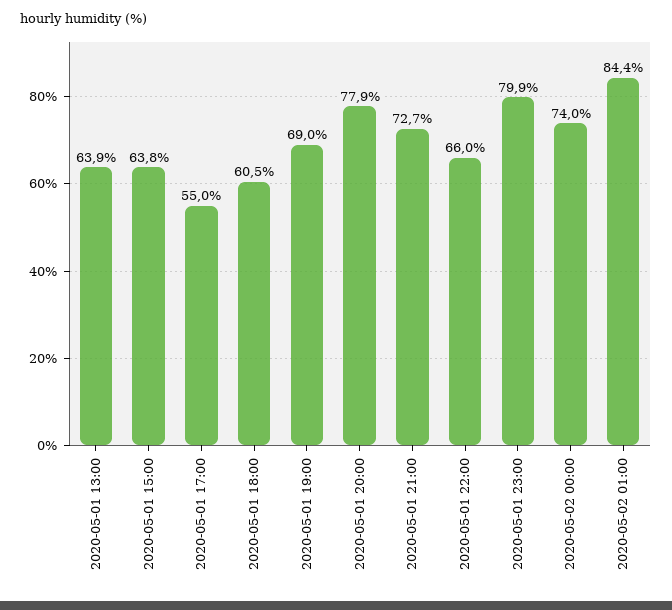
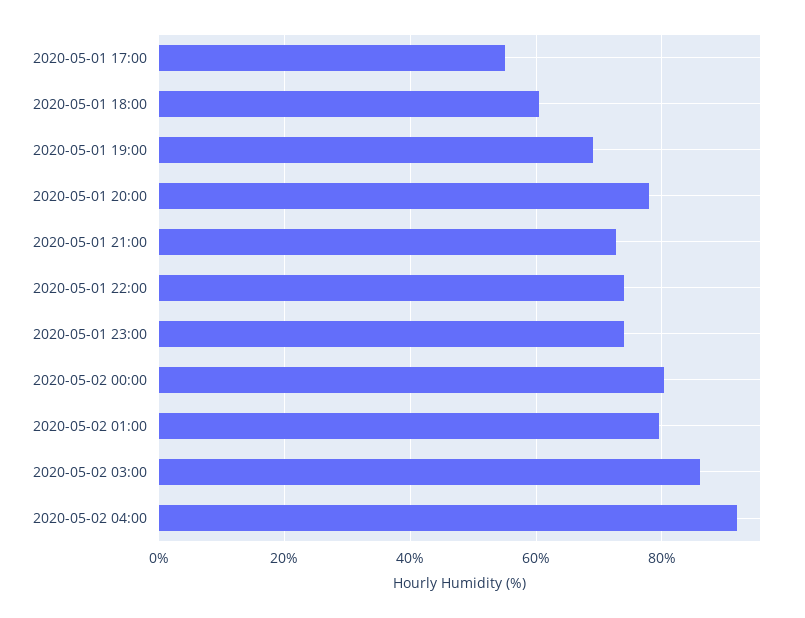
2020-05-01 13:00: 63.9 -> none
2020-05-01 15:00: 63.8 -> none
2020-05-01 22:00: 66 -> 74
2020-05-01 23:00: 79.9 -> 74
2020-05-02 00:00: 74 -> 80
2020-05-02 01:00: 84.4 -> 80
2020-05-02 03:00: none -> 86
2020-05-02 04:00: none -> 92

